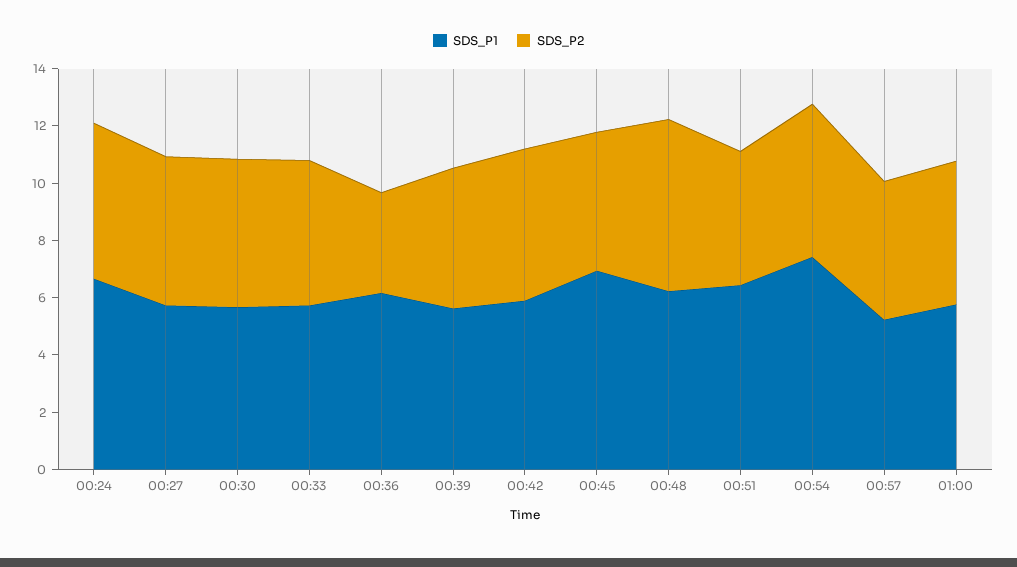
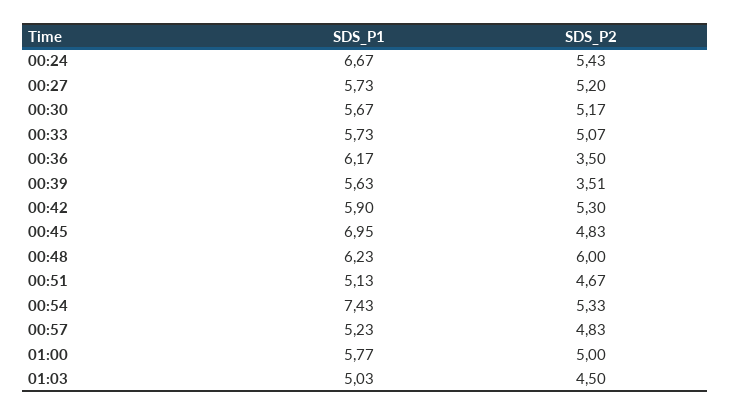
SDS_P2, 00:39: 5 -> 3.51
SDS_P1, 00:51: 6.5 -> 5.13
SDS_P1, 01:03: none -> 5.03
SDS_P2, 01:03: none -> 4.5

